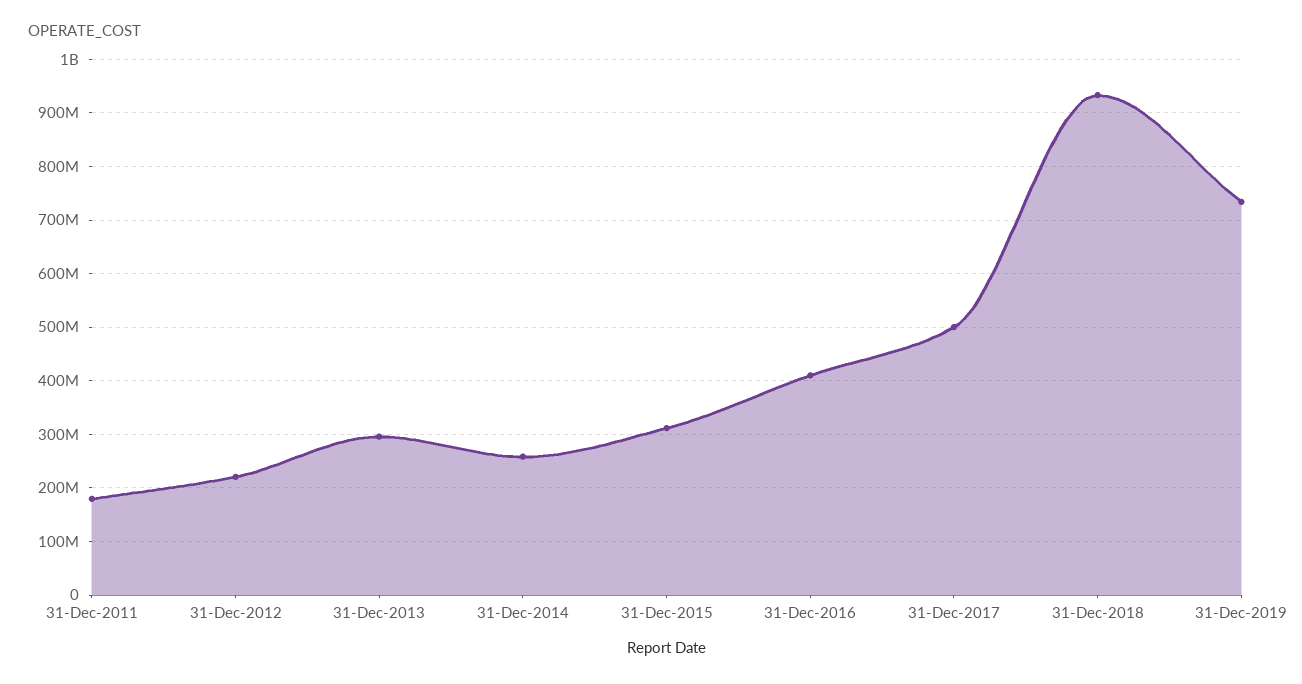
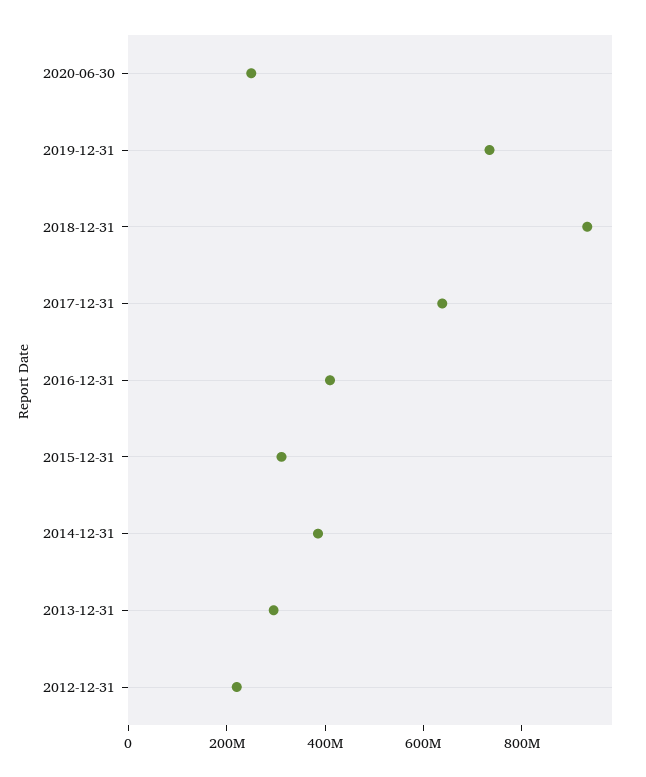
31-Dec-2011: 180000000 -> none
31-Dec-2014: 260000000 -> 400000000
31-Dec-2017: 500000000 -> 650000000
2020-06-30: none -> 250000000

